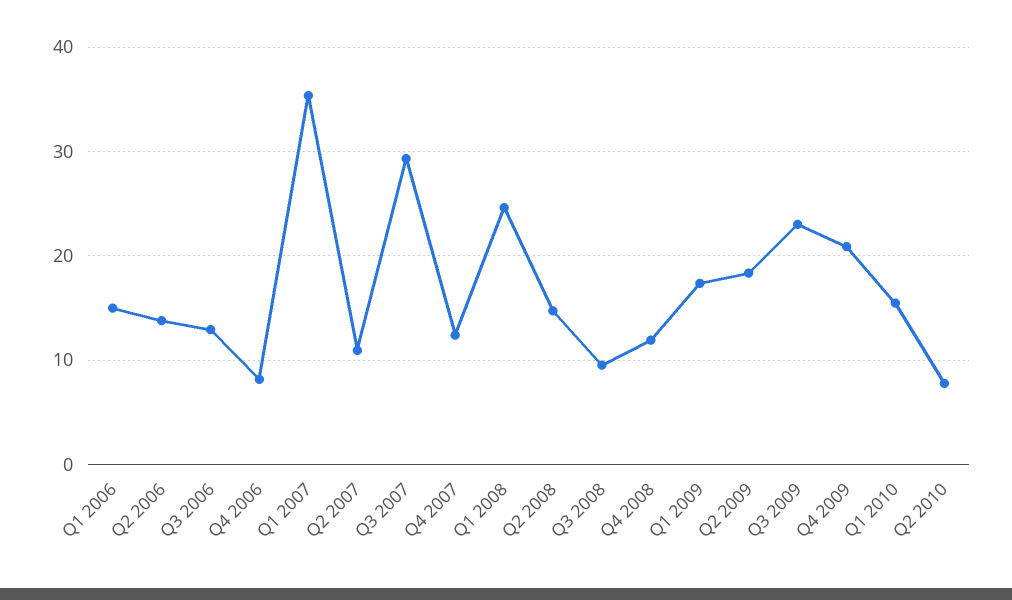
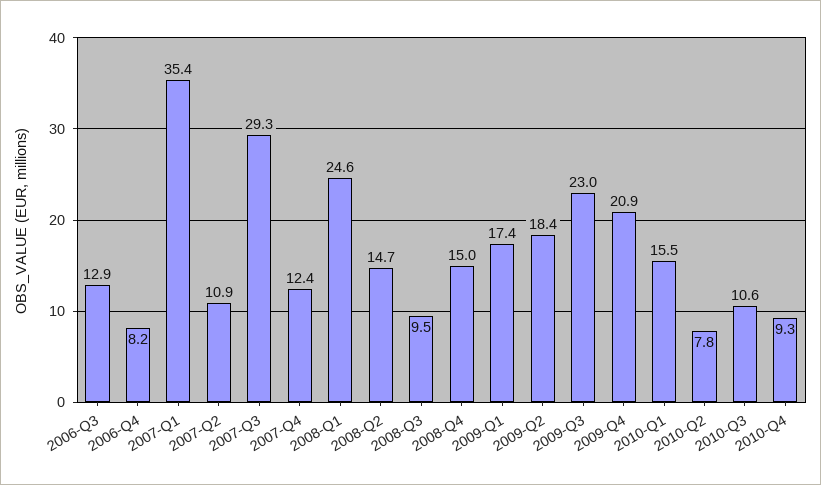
Q1 2006: 15 -> none
Q2 2006: 14 -> none
Q4 2008: 12 -> 15
2010-Q3: none -> 10.6
2010-Q4: none -> 9.3

